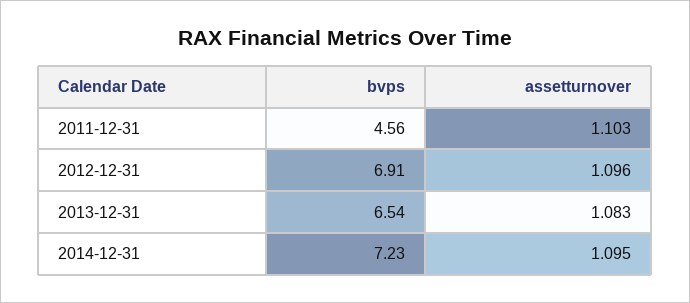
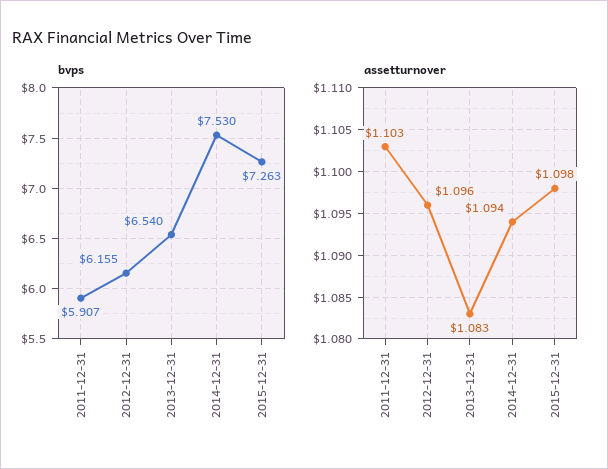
bvps, 2011-12-31: 4.56 -> 5.907
bvps, 2012-12-31: 6.91 -> 6.155
bvps, 2014-12-31: 7.23 -> 7.53
assetturnover, 2014-12-31: 1.095 -> 1.094
bvps, 2015-12-31: none -> 7.263
assetturnover, 2015-12-31: none -> 1.098

